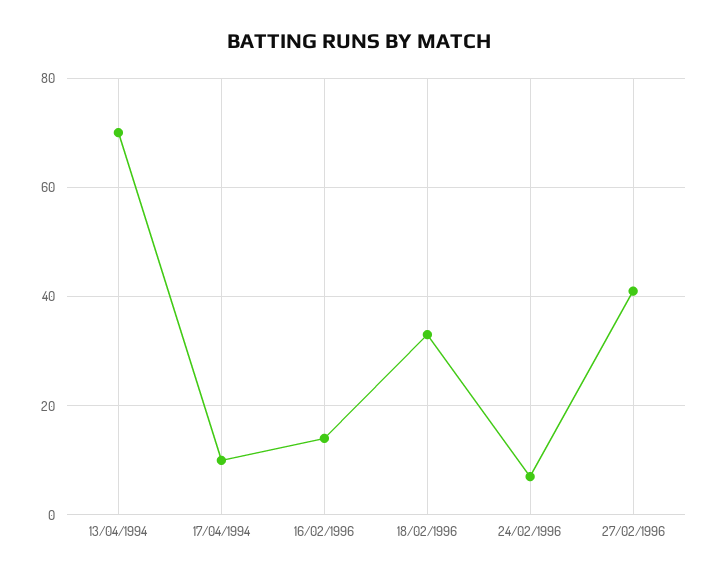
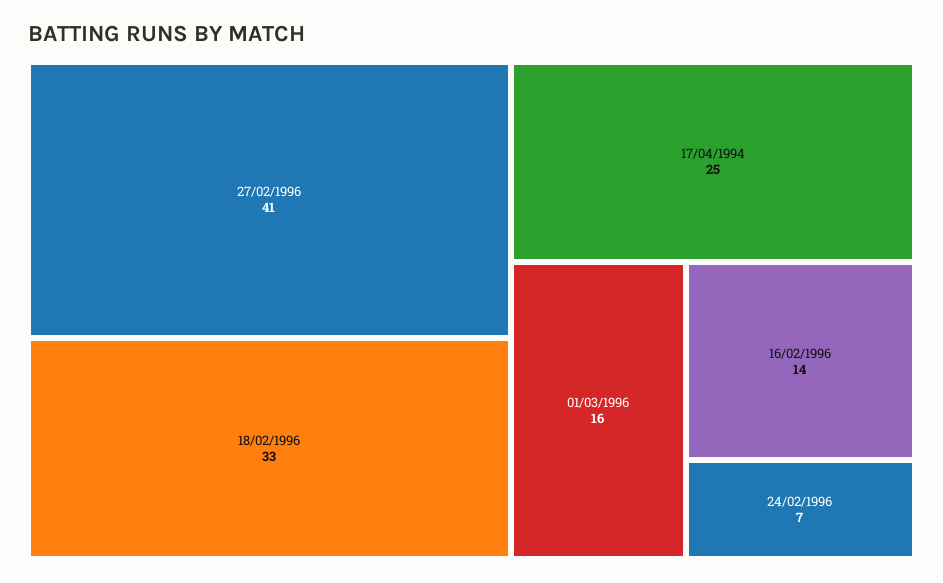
13/04/1994: 70 -> none
17/04/1994: 10 -> 25
01/03/1996: none -> 16

